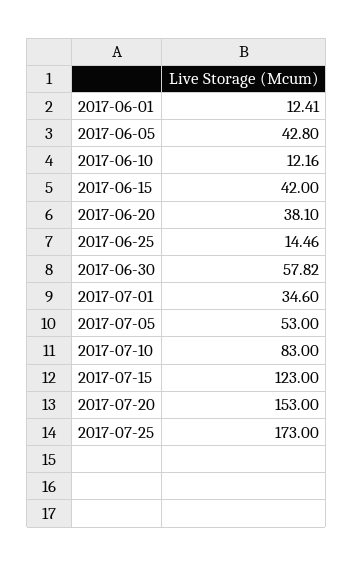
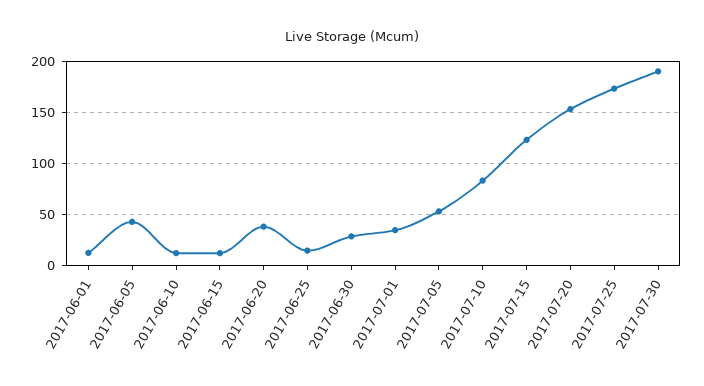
2017-06-15: 42 -> 10
2017-06-30: 57.82 -> 30
2017-07-30: none -> 190

